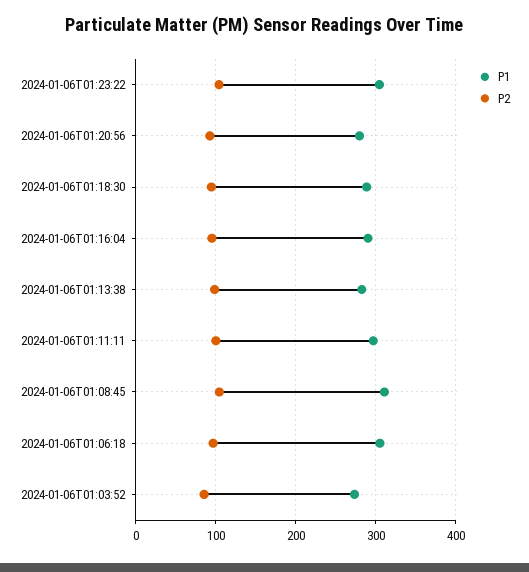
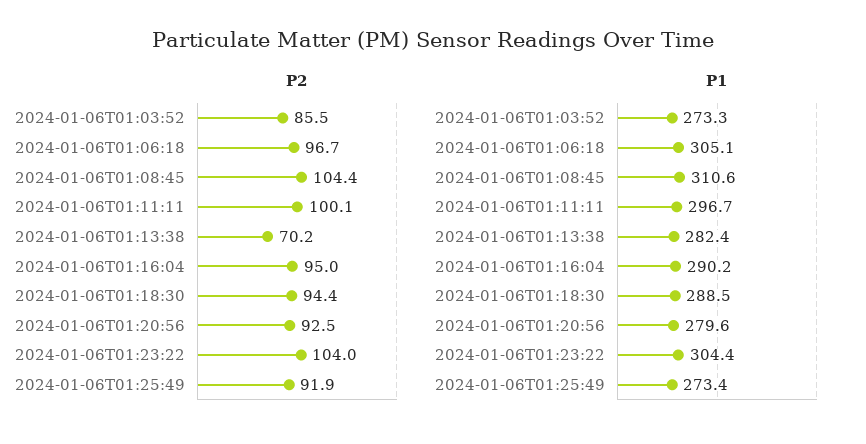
P2, 2024-01-06T01:13:38: 100 -> 70.2
P2, 2024-01-06T01:25:49: none -> 91.9
P1, 2024-01-06T01:25:49: none -> 273.4

